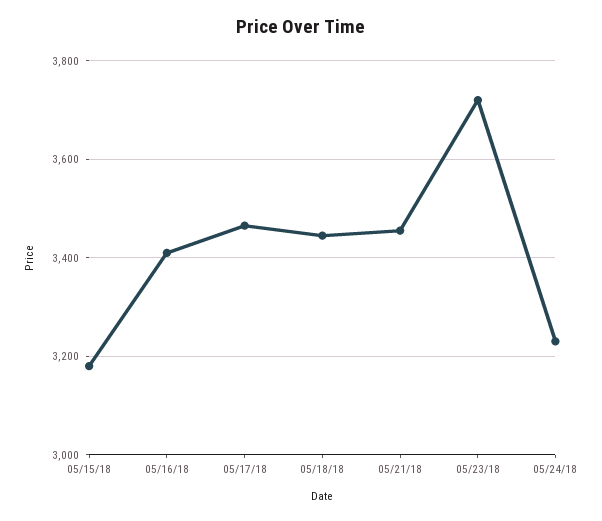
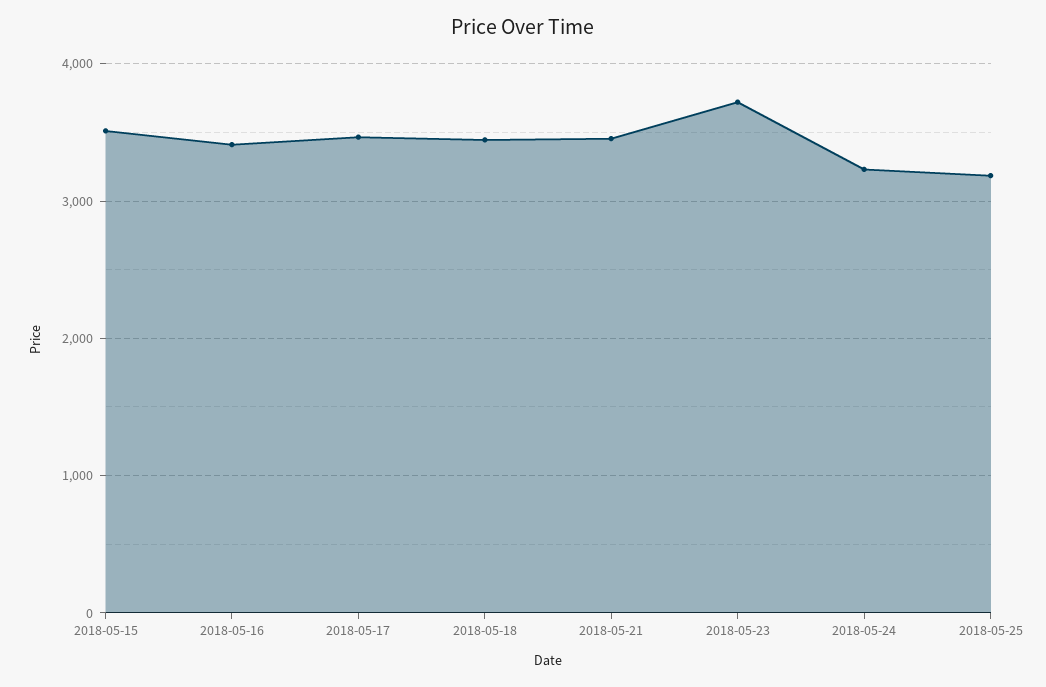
05/15/18: 3180 -> 3500
2018-05-25: none -> 3200

